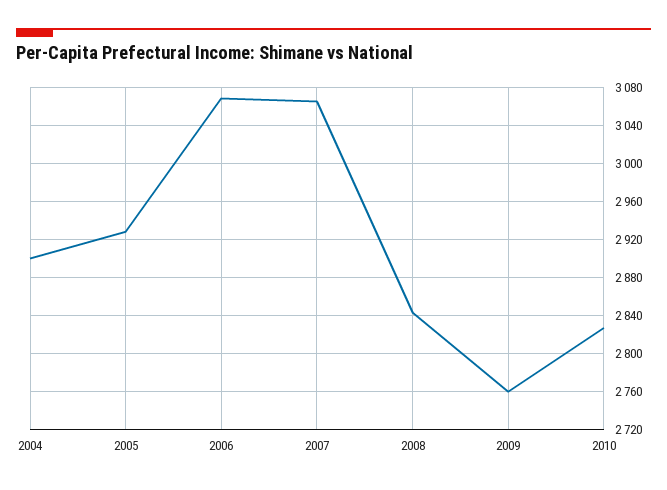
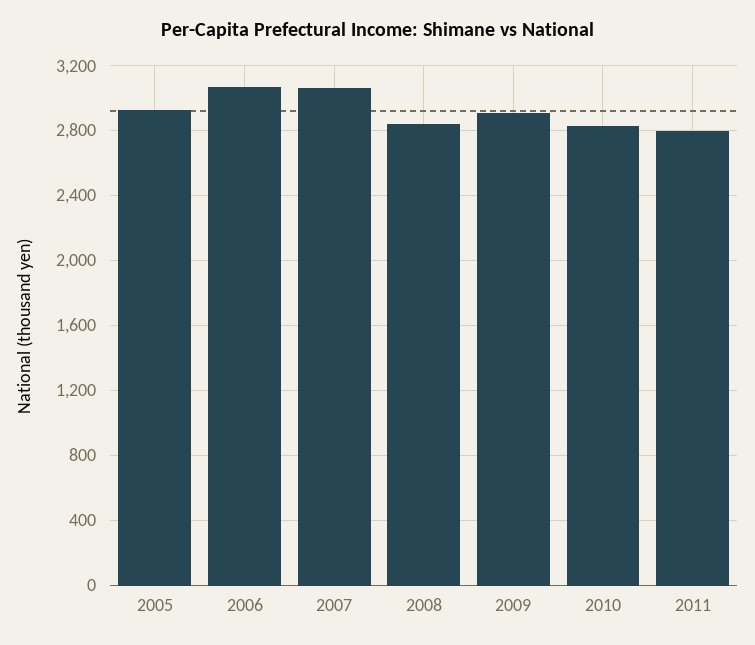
2004: 2900 -> none
2009: 2760 -> 2900
2011: none -> 2800

